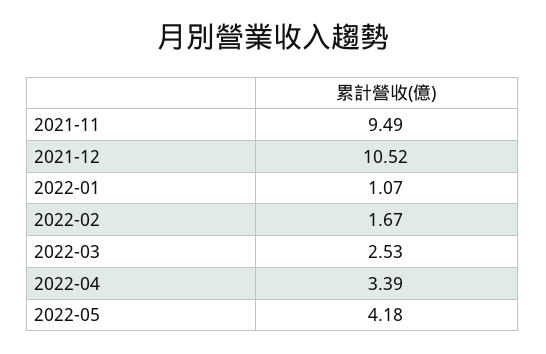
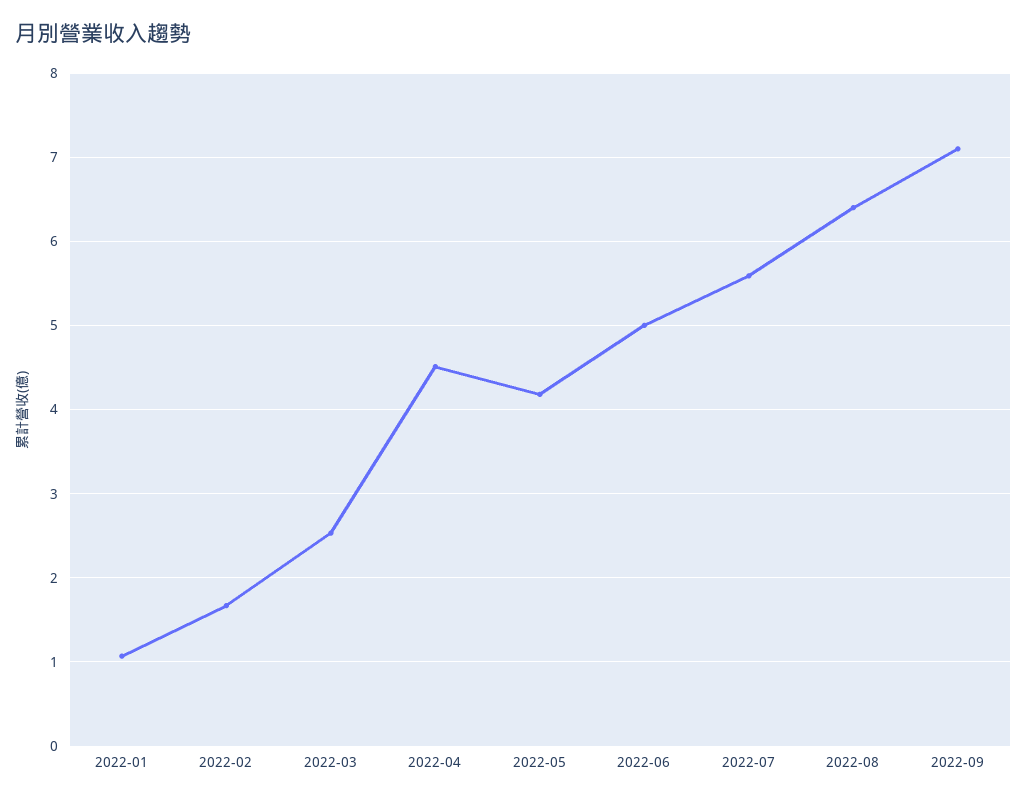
2021-11: 9.49 -> none
2021-12: 10.52 -> none
2022-04: 3.39 -> 4.5
2022-06: none -> 5
2022-07: none -> 5.6
2022-08: none -> 6.4
2022-09: none -> 7.1

